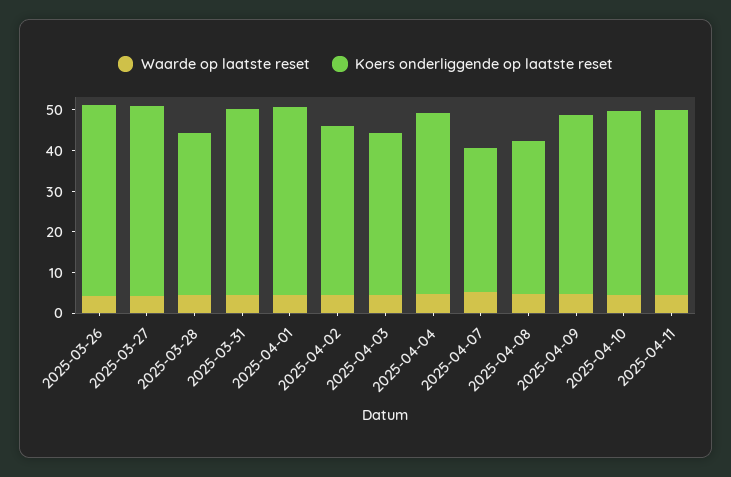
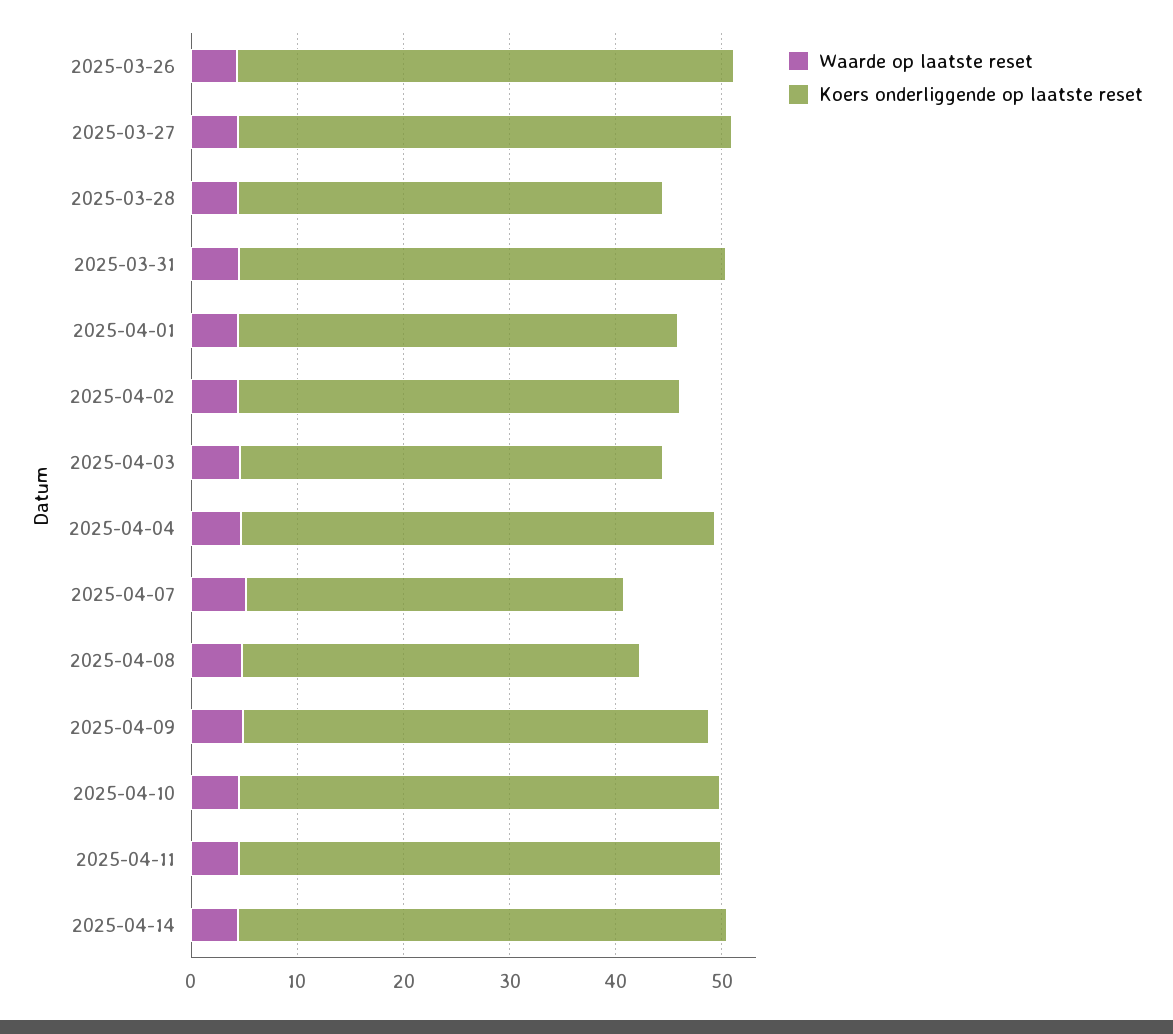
Koers onderliggende op laatste reset, 2025-04-01: 46 -> 42
Waarde op laatste reset, 2025-04-14: none -> 4
Koers onderliggende op laatste reset, 2025-04-14: none -> 46

